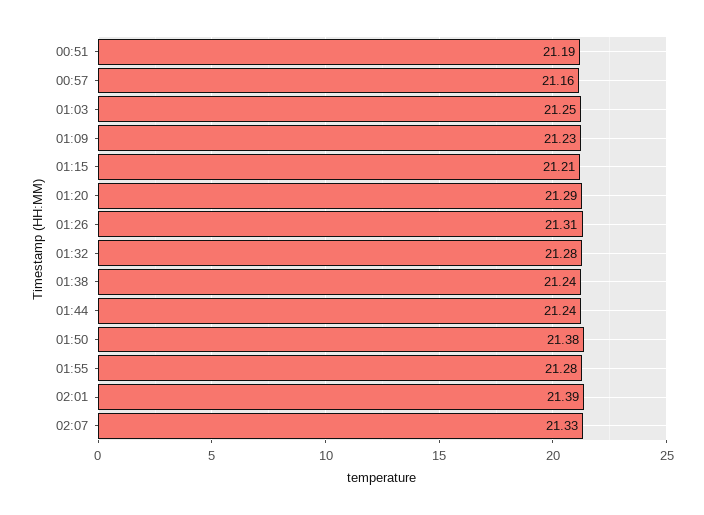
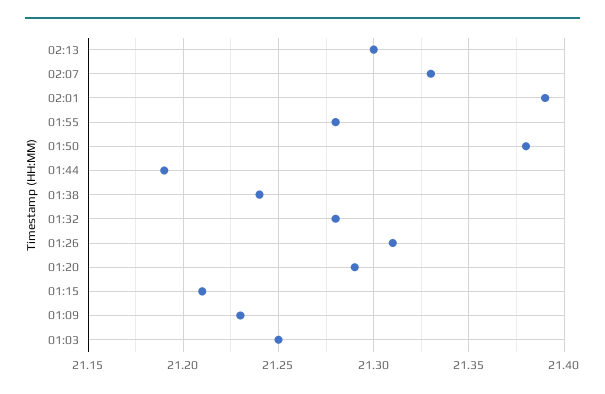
00:51: 21.19 -> none
00:57: 21.16 -> none
01:44: 21.24 -> 21.19
02:13: none -> 21.3

